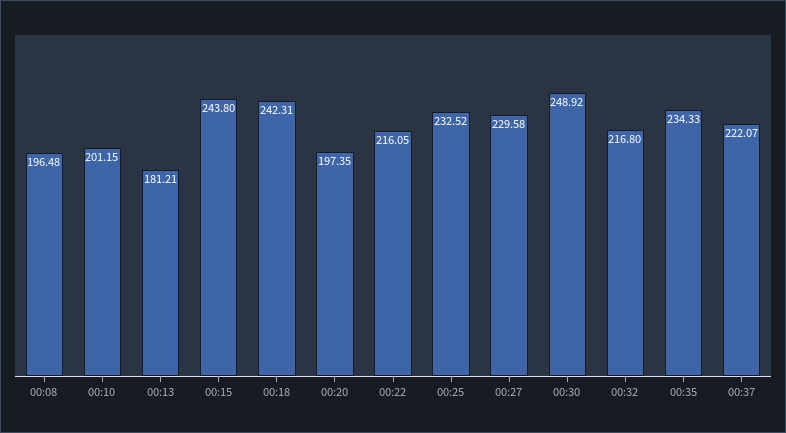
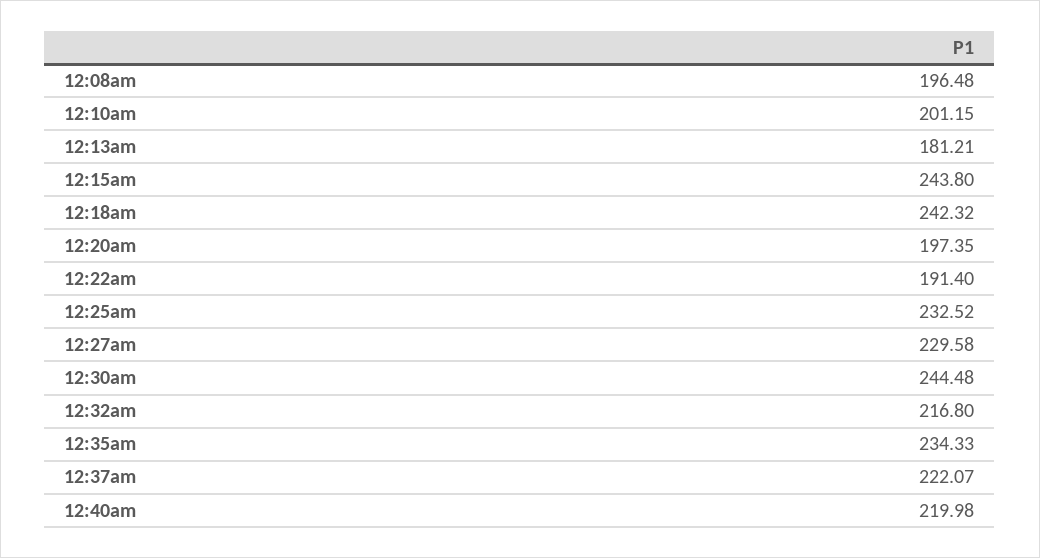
00:18: 242.31 -> 242.32
00:22: 216.05 -> 191.4
00:30: 248.92 -> 244.48
12:40am: none -> 219.98

